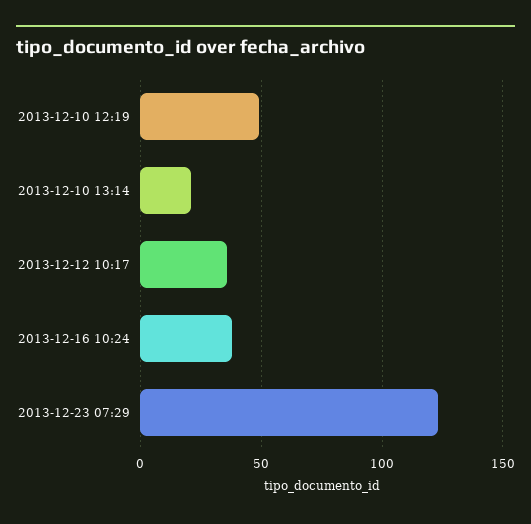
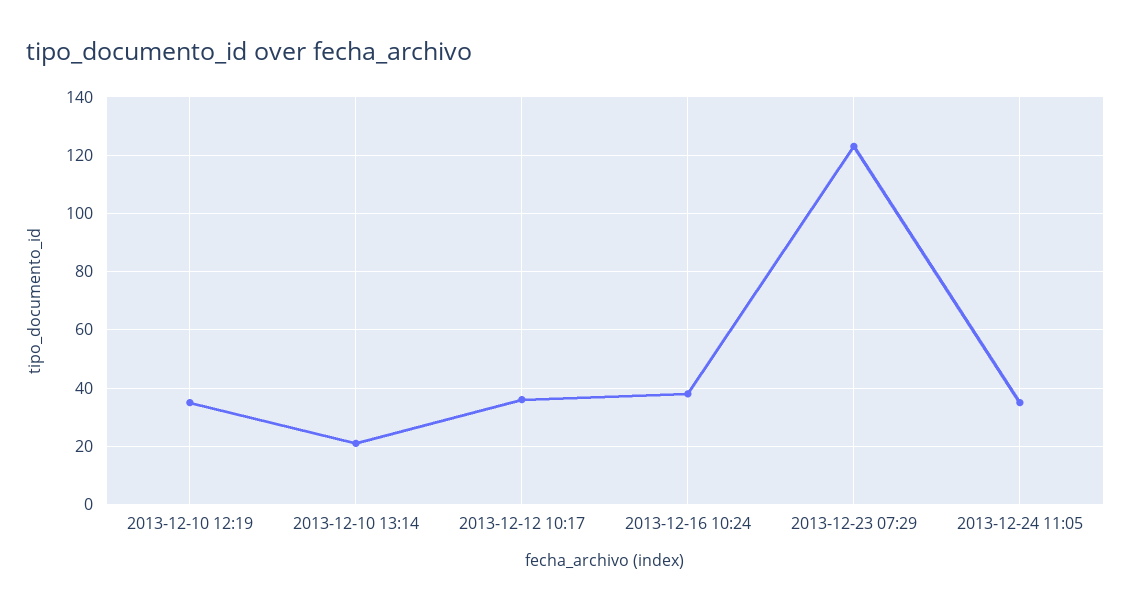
2013-12-10 12:19: 50 -> 35
2013-12-24 11:05: none -> 35

